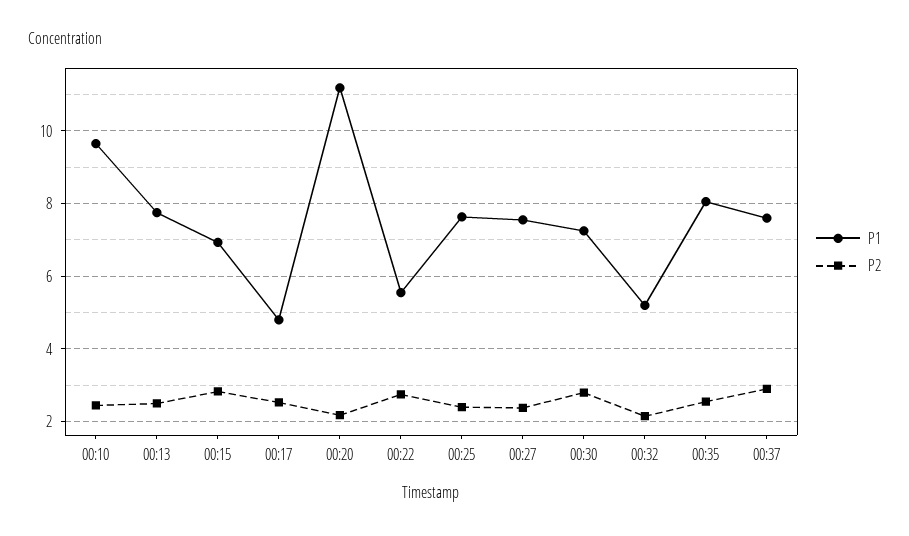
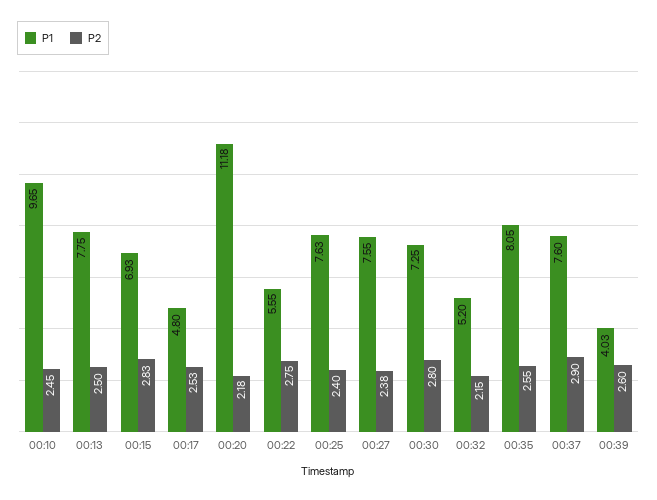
P1, 00:39: none -> 4.03
P2, 00:39: none -> 2.6

